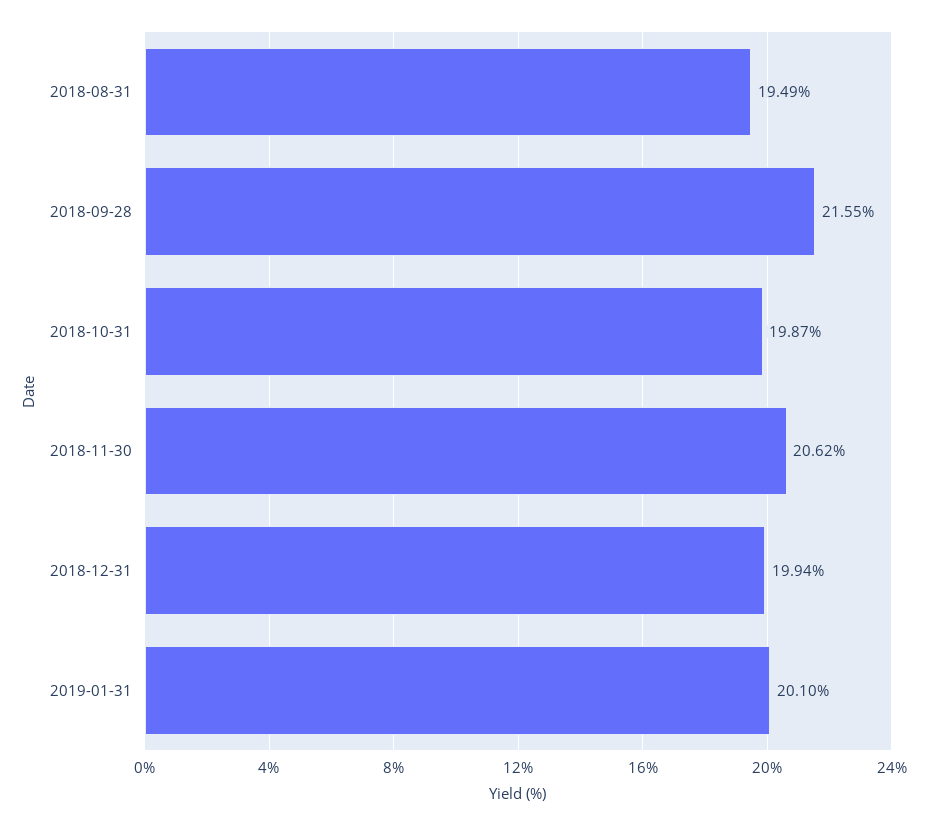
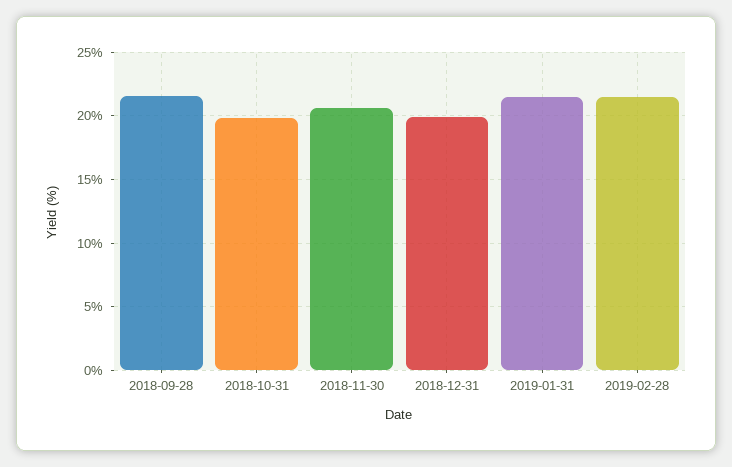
2018-08-31: 19.49 -> none
2019-01-31: 20.1 -> 21.5
2019-02-28: none -> 21.5

